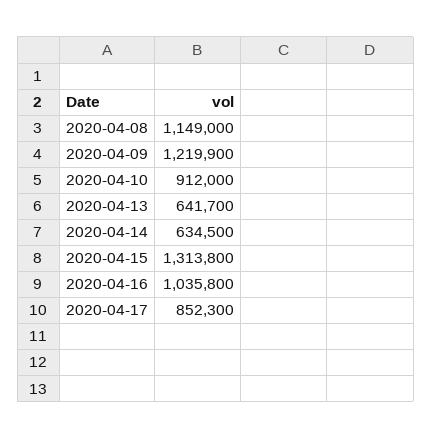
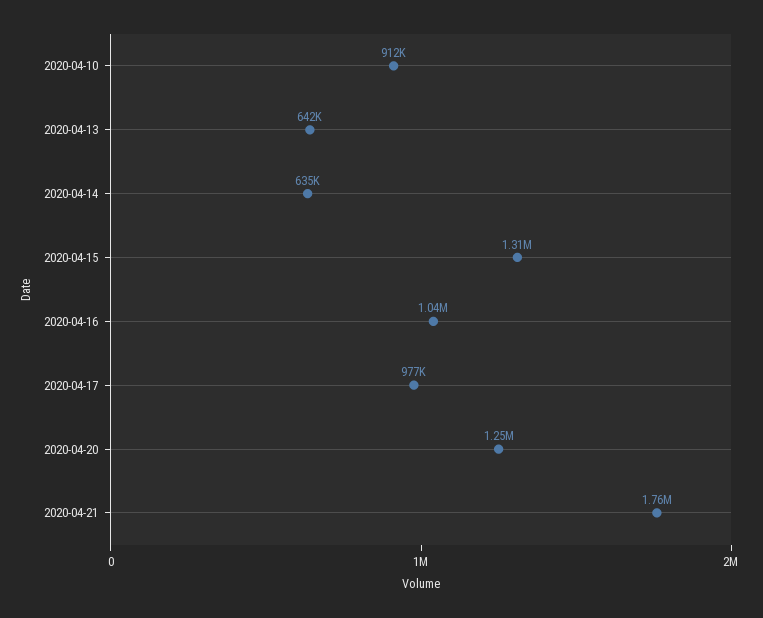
2020-04-08: 1149000 -> none
2020-04-09: 1219900 -> none
2020-04-17: 852300 -> 977000
2020-04-20: none -> 1250000
2020-04-21: none -> 1760000

